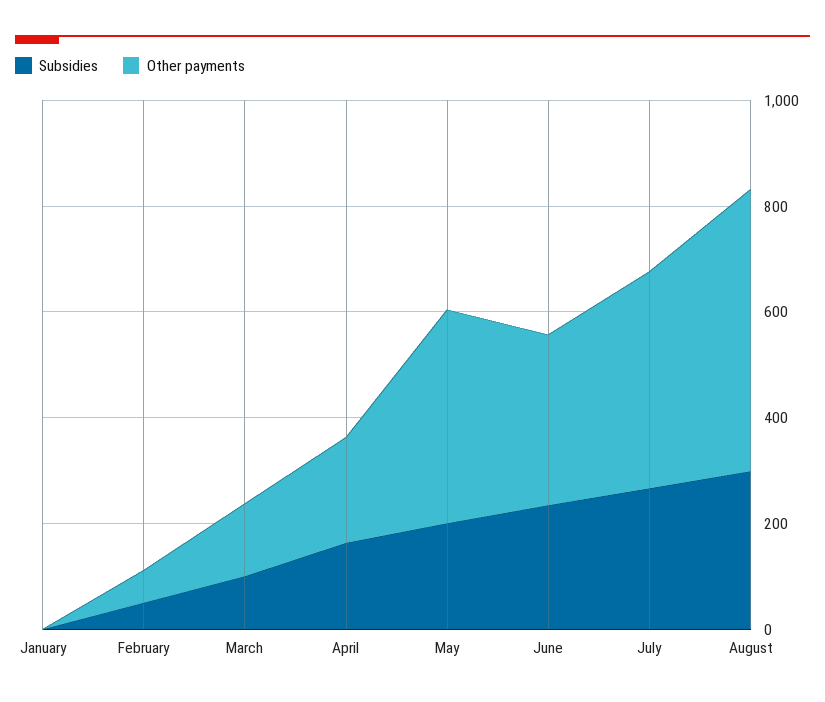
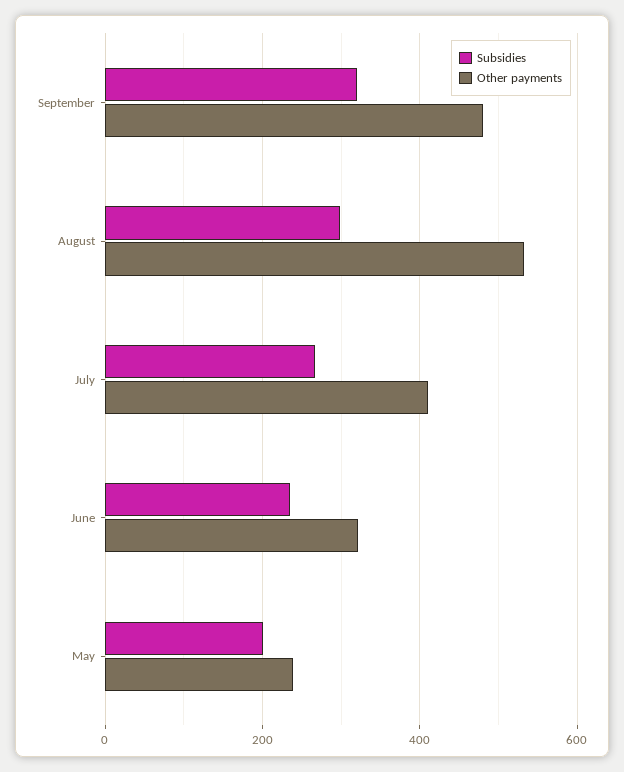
Subsidies, January: 0 -> none
Other payments, January: 0 -> none
Subsidies, February: 50 -> none
Other payments, February: 50 -> none
Subsidies, March: 100 -> none
Other payments, March: 150 -> none
Subsidies, April: 150 -> none
Other payments, April: 200 -> none
Other payments, May: 400 -> 240
Subsidies, September: none -> 320
Other payments, September: none -> 480

